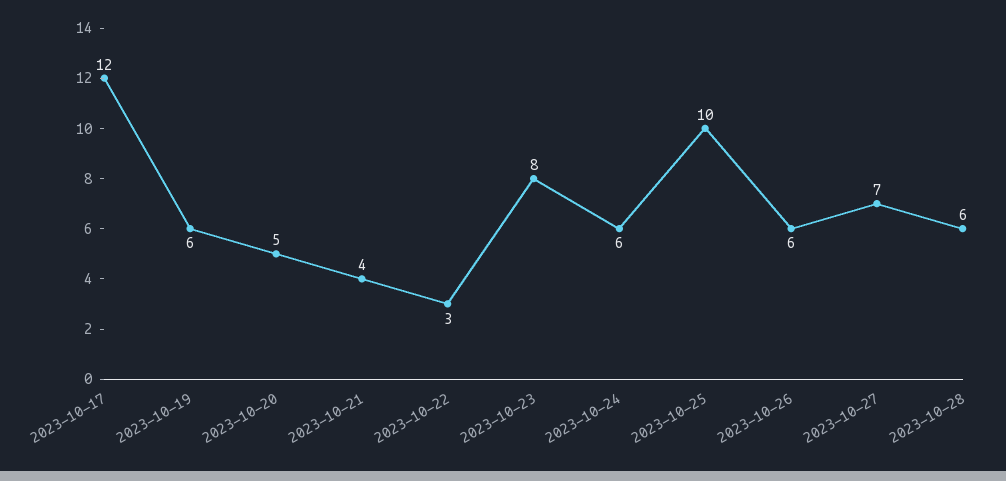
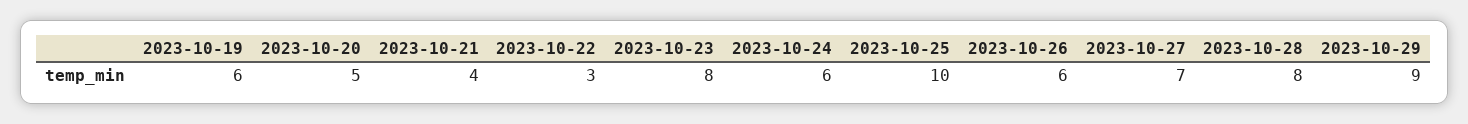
2023-10-17: 12 -> none
2023-10-28: 6 -> 8
2023-10-29: none -> 9

